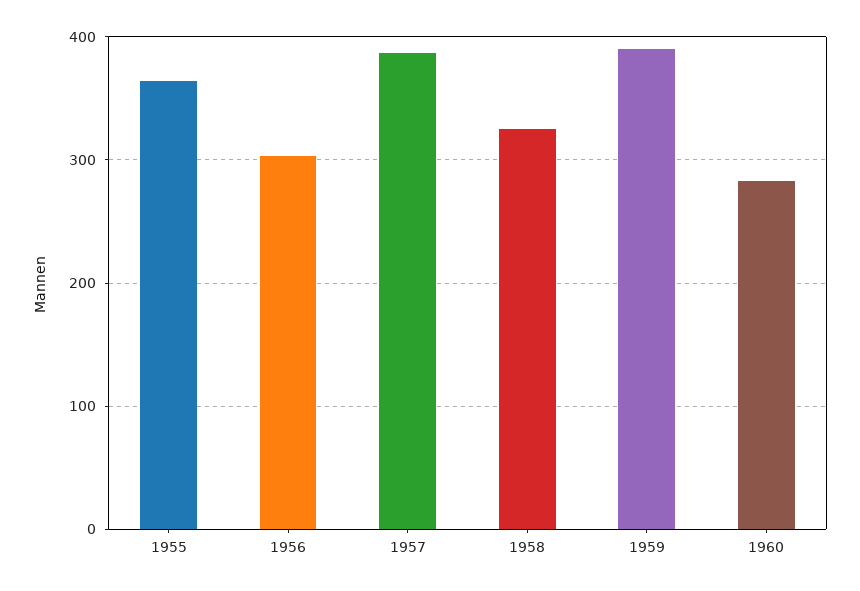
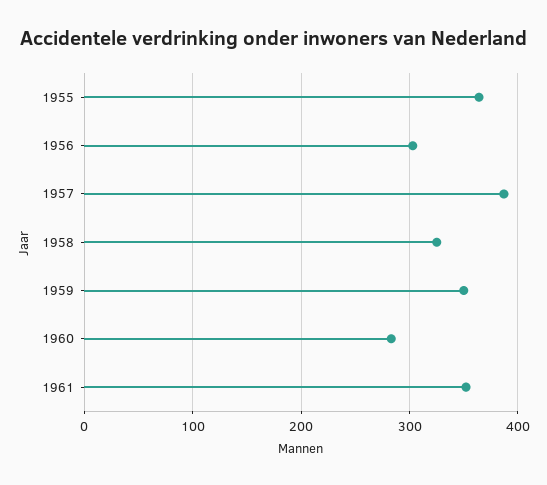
1959: 390 -> 350
1961: none -> 350

